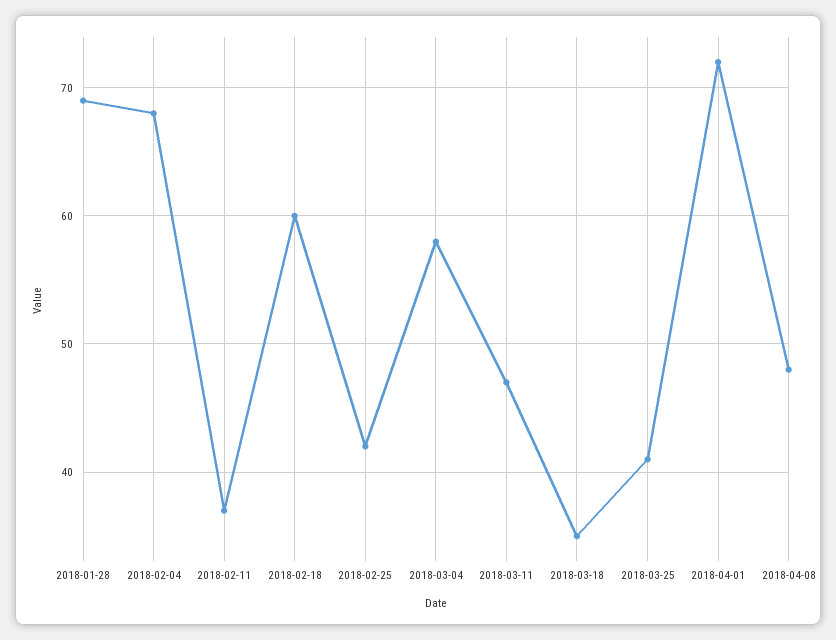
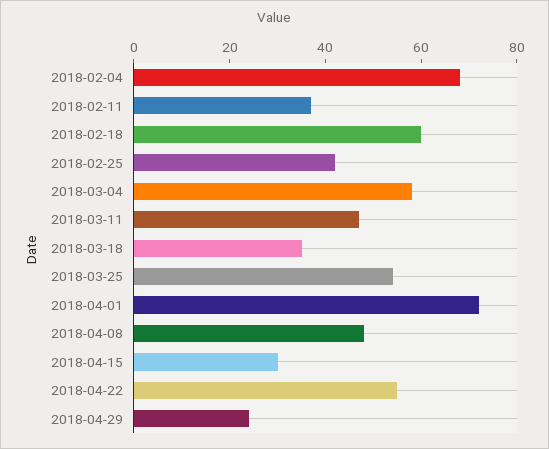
2018-01-28: 69 -> none
2018-03-25: 41 -> 55
2018-04-15: none -> 30
2018-04-22: none -> 55
2018-04-29: none -> 25

